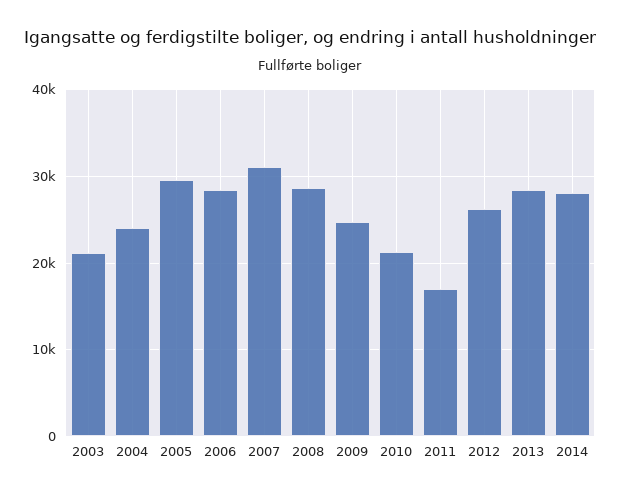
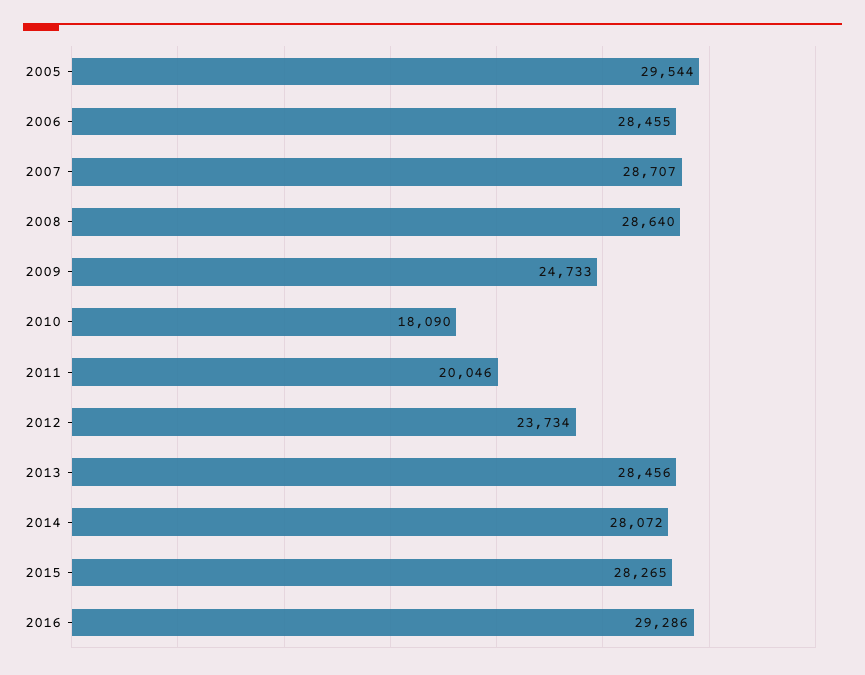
2003: 21000 -> none
2004: 24000 -> none
2007: 31000 -> 28707
2010: 21000 -> 18090
2011: 17000 -> 20046
2012: 26000 -> 23734
2015: none -> 28265
2016: none -> 29286

